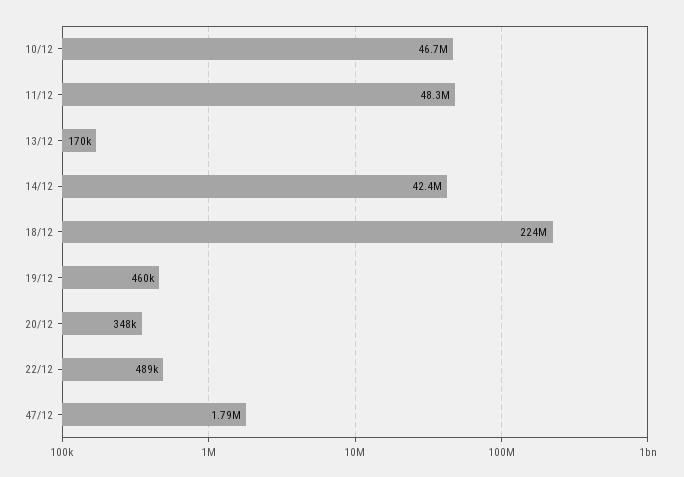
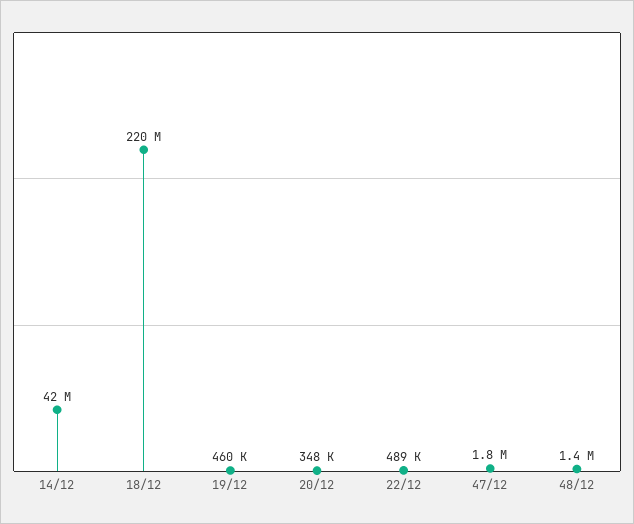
10/12: 46700000 -> none
11/12: 48300000 -> none
13/12: 170000 -> none
18/12: 224000000 -> 220000000
48/12: none -> 1400000

